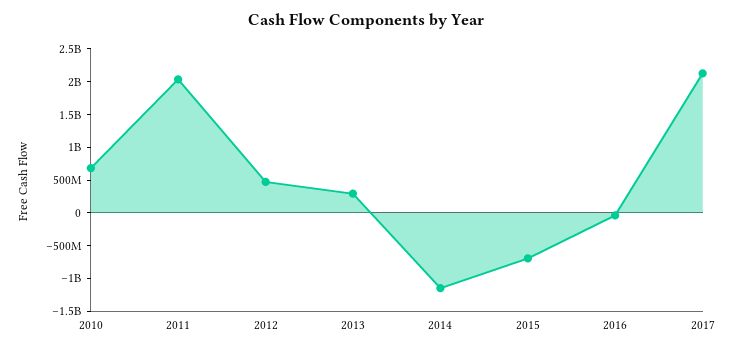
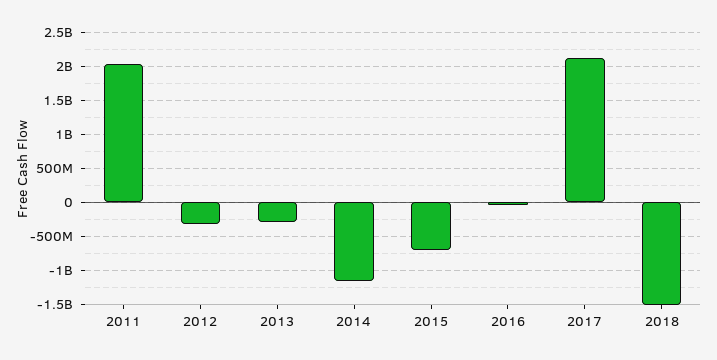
2010: 750000000 -> none
2012: 500000000 -> -300000000
2013: 250000000 -> -300000000
2018: none -> -1500000000

